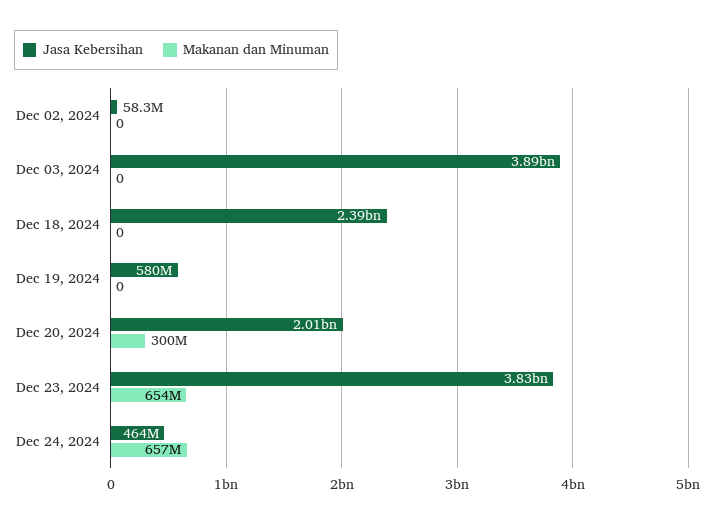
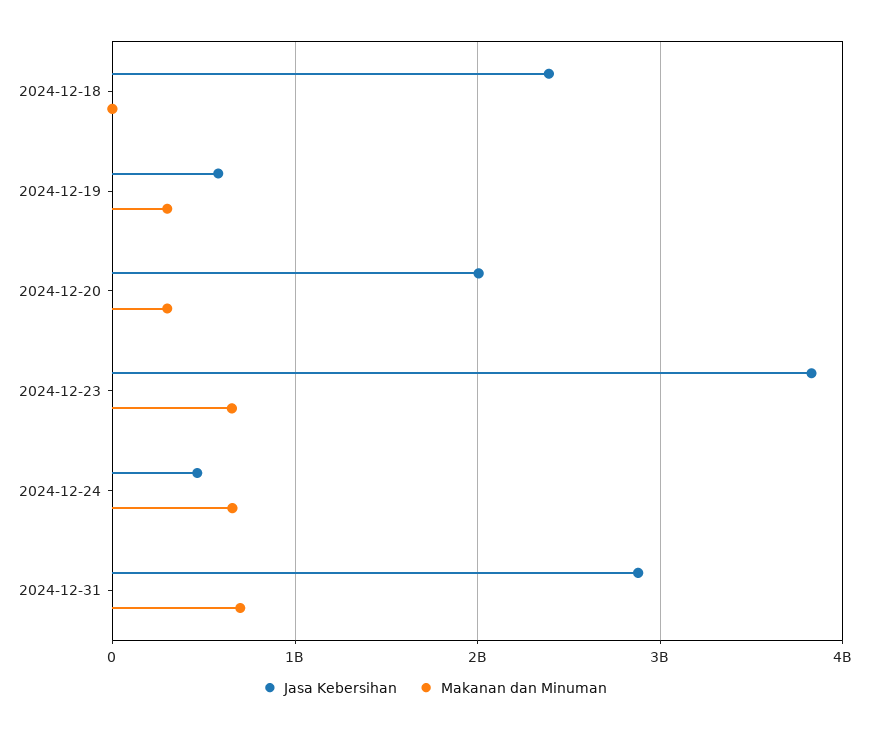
Jasa Kebersihan, Dec 02, 2024: 58300000 -> none
Makanan dan Minuman, Dec 02, 2024: 0 -> none
Jasa Kebersihan, Dec 03, 2024: 3890000000 -> none
Makanan dan Minuman, Dec 03, 2024: 0 -> none
Makanan dan Minuman, Dec 19, 2024: 0 -> 300000000
Jasa Kebersihan, 2024-12-31: none -> 2900000000
Makanan dan Minuman, 2024-12-31: none -> 700000000

